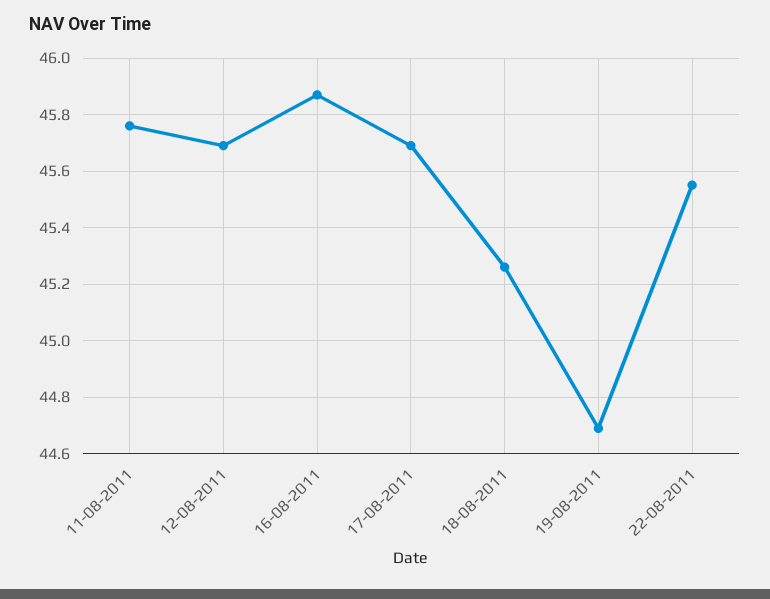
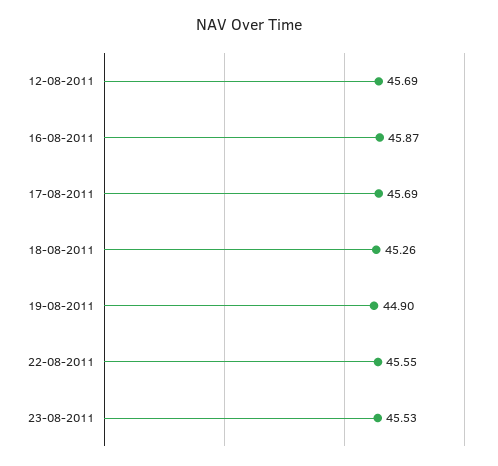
11-08-2011: 45.75 -> none
19-08-2011: 44.7 -> 44.9
23-08-2011: none -> 45.53

